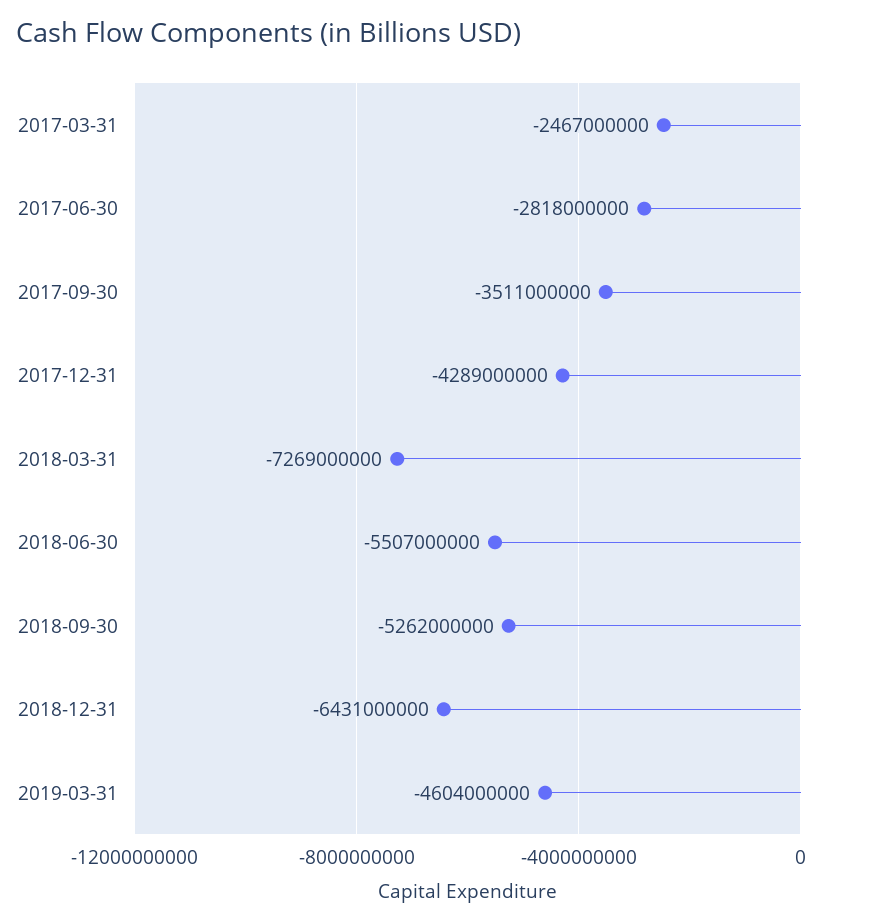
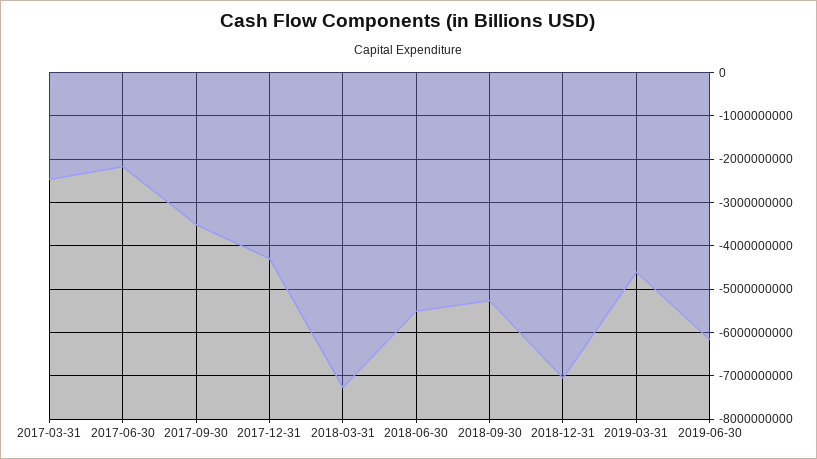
2017-06-30: -2818000000 -> -2200000000
2018-12-31: -6431000000 -> -7000000000
2019-06-30: none -> -6200000000

